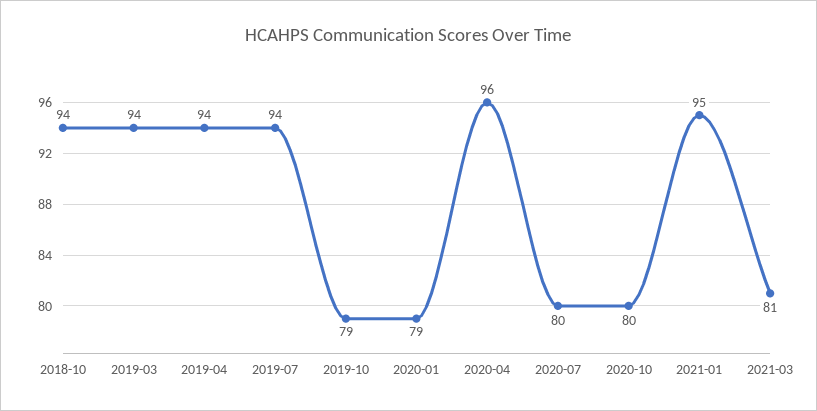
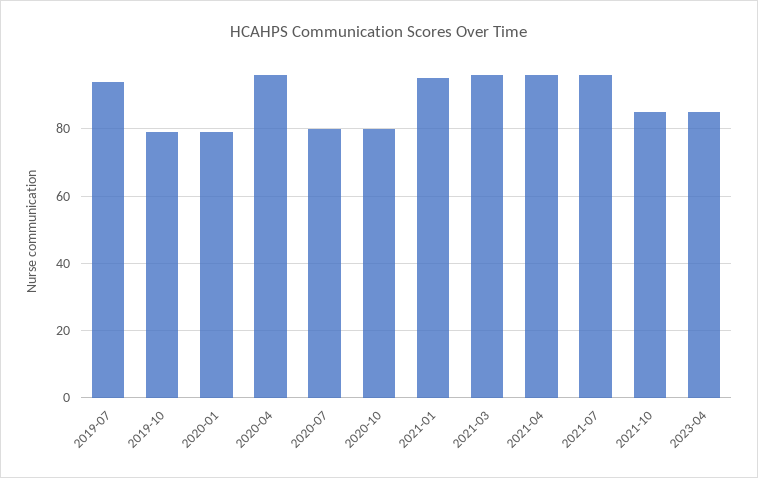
2018-10: 94 -> none
2019-03: 94 -> none
2019-04: 94 -> none
2021-03: 81 -> 95
2021-04: none -> 95
2021-07: none -> 95
2021-10: none -> 85
2023-04: none -> 85

